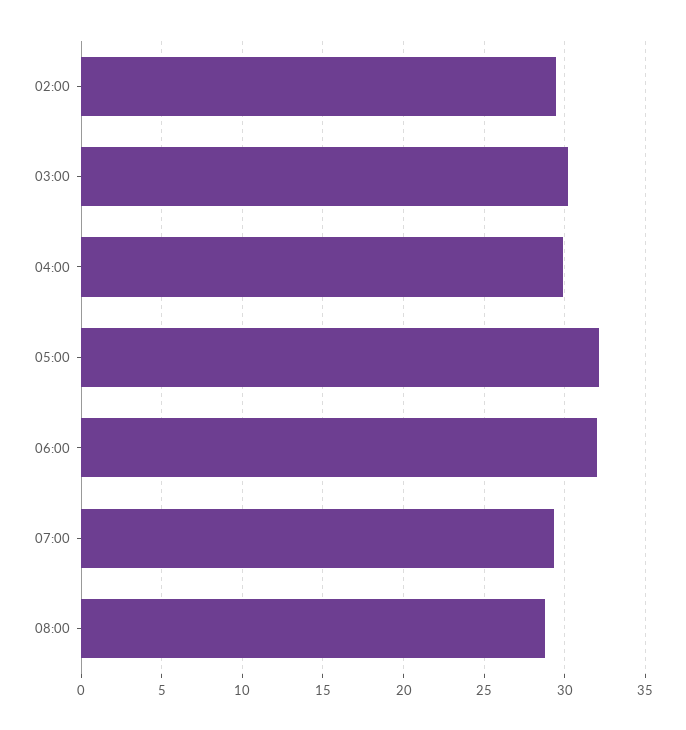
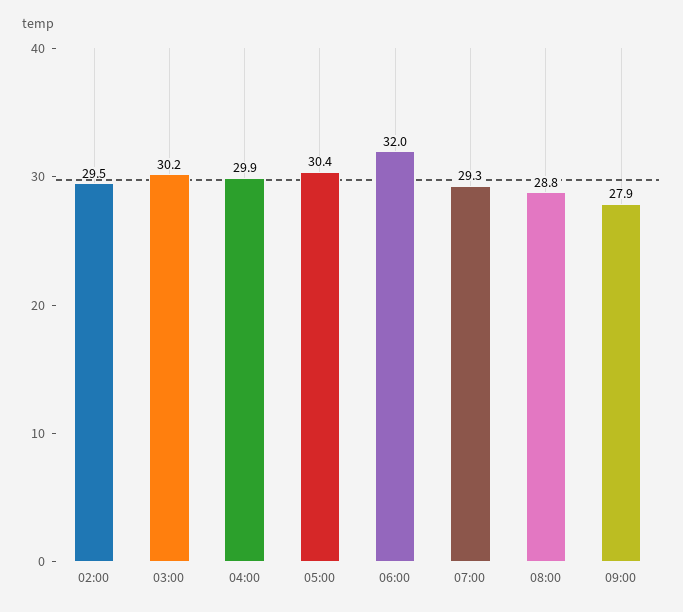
05:00: 32 -> 30.4
09:00: none -> 27.9

